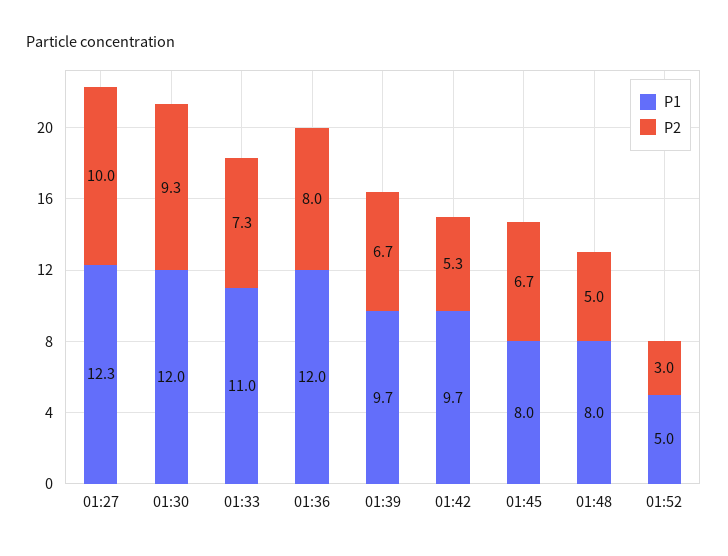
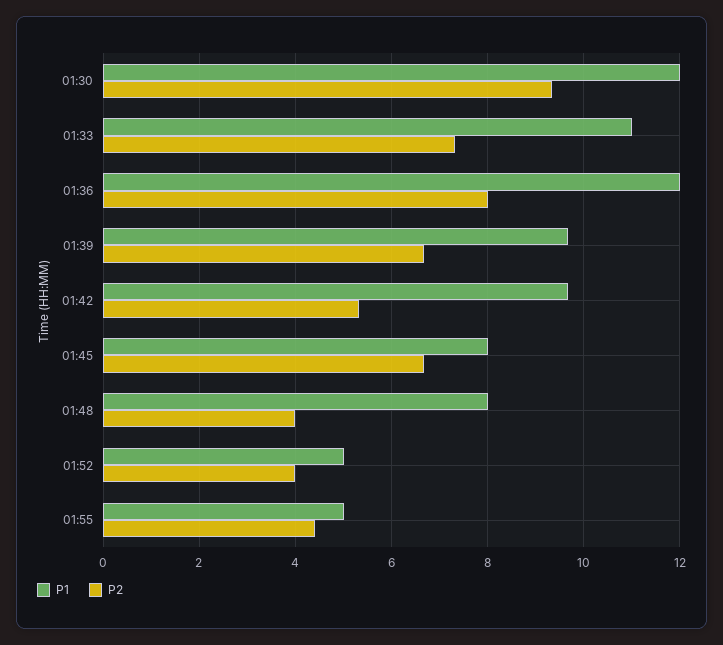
P1, 01:27: 12.3 -> none
P2, 01:27: 10 -> none
P2, 01:48: 5 -> 4
P2, 01:52: 3 -> 4
P1, 01:55: none -> 5
P2, 01:55: none -> 4.4

